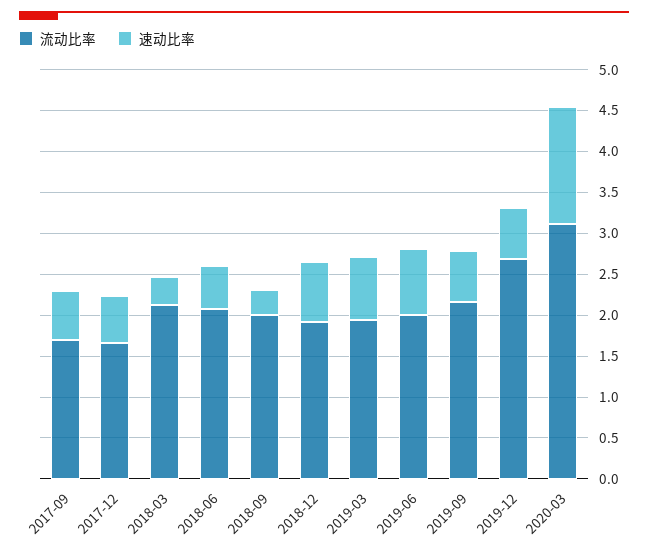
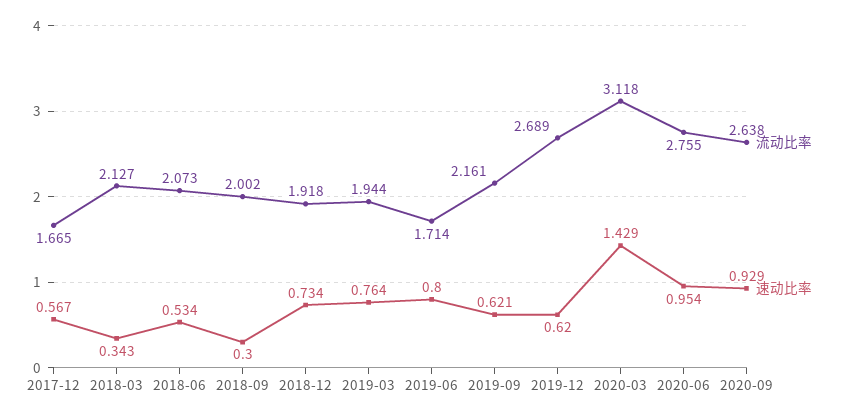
流动比率, 2017-09: 1.7 -> none
速动比率, 2017-09: 0.6 -> none
流动比率, 2019-06: 2 -> 1.714
流动比率, 2020-06: none -> 2.755
速动比率, 2020-06: none -> 0.954
流动比率, 2020-09: none -> 2.638
速动比率, 2020-09: none -> 0.929

